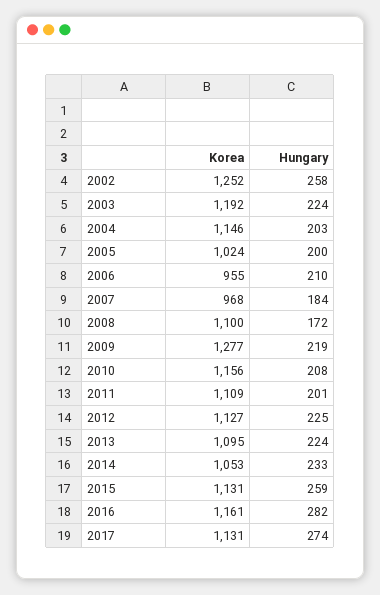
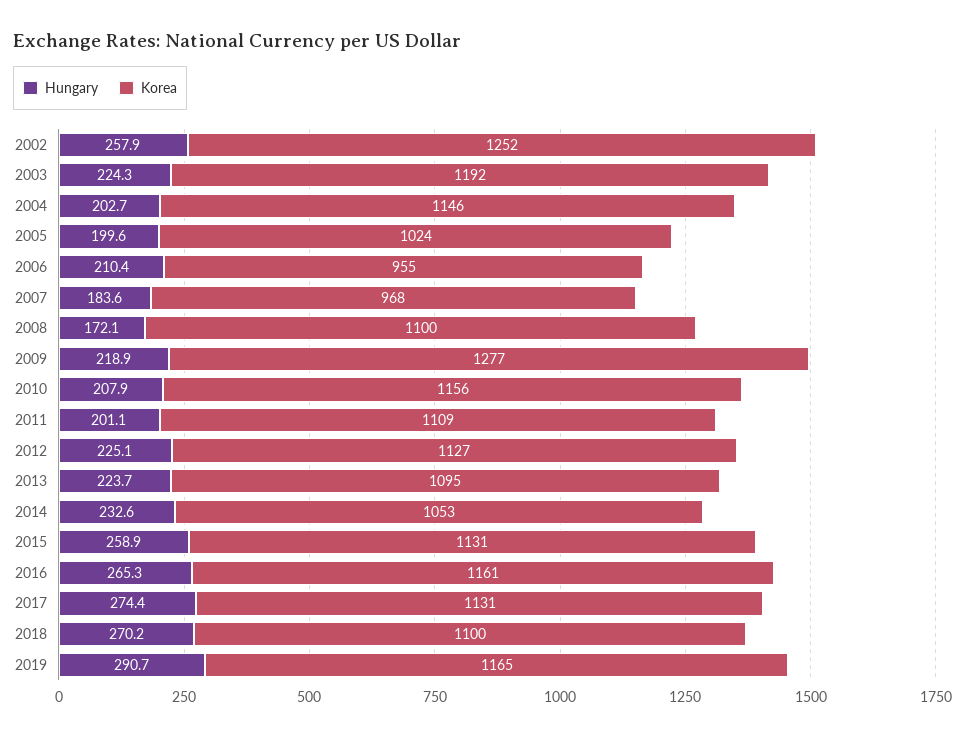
Hungary, 2016: 282 -> 265.3
Hungary, 2018: none -> 270.2
Korea, 2018: none -> 1100
Hungary, 2019: none -> 290.7
Korea, 2019: none -> 1165

